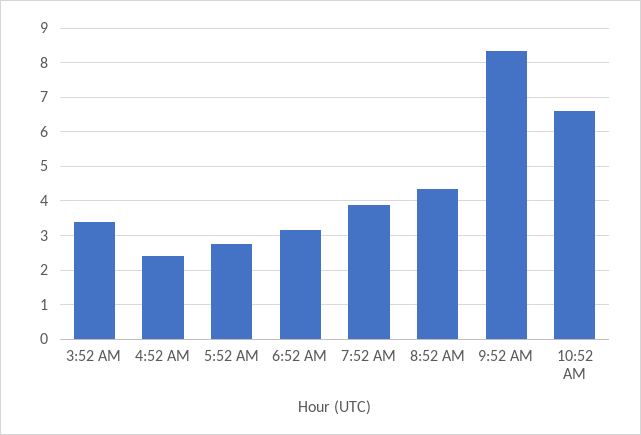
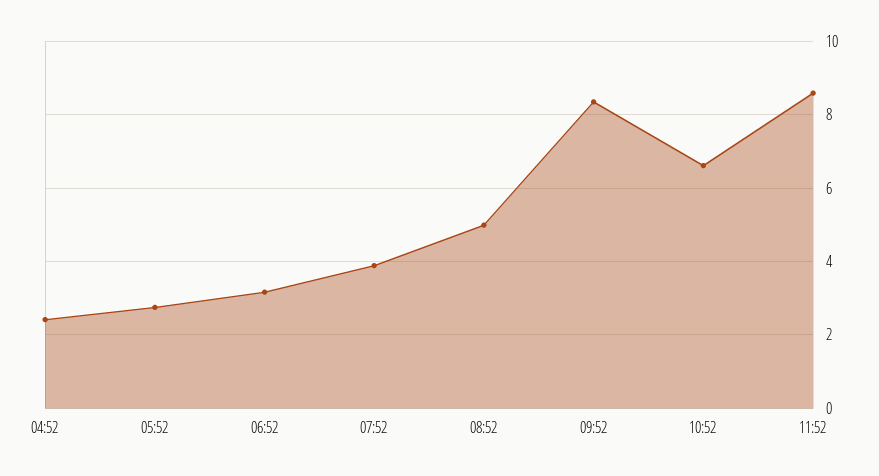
3:52 AM: 3.4 -> none
8:52 AM: 4.4 -> 5
11:52: none -> 8.6

